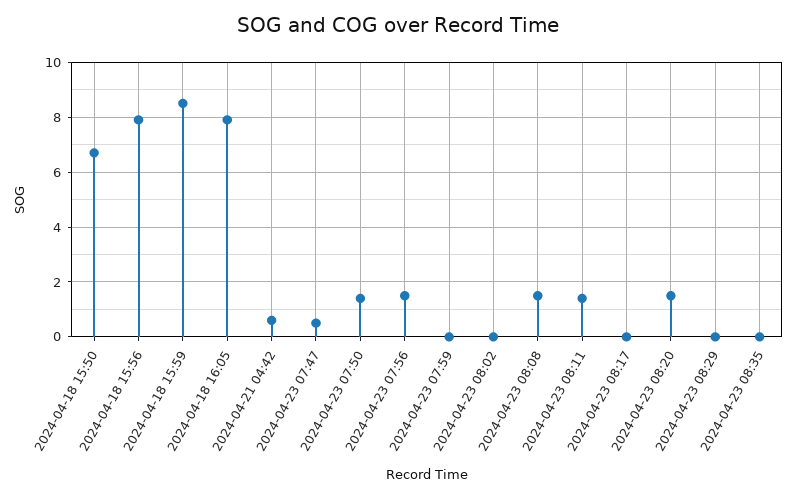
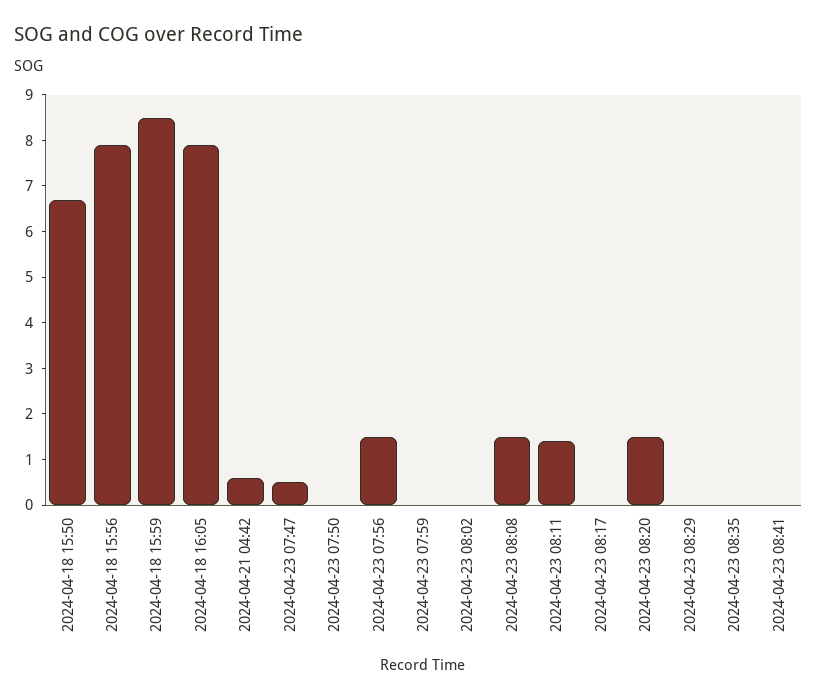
2024-04-23 07:50: 1.5 -> 0
2024-04-23 08:41: none -> 0

